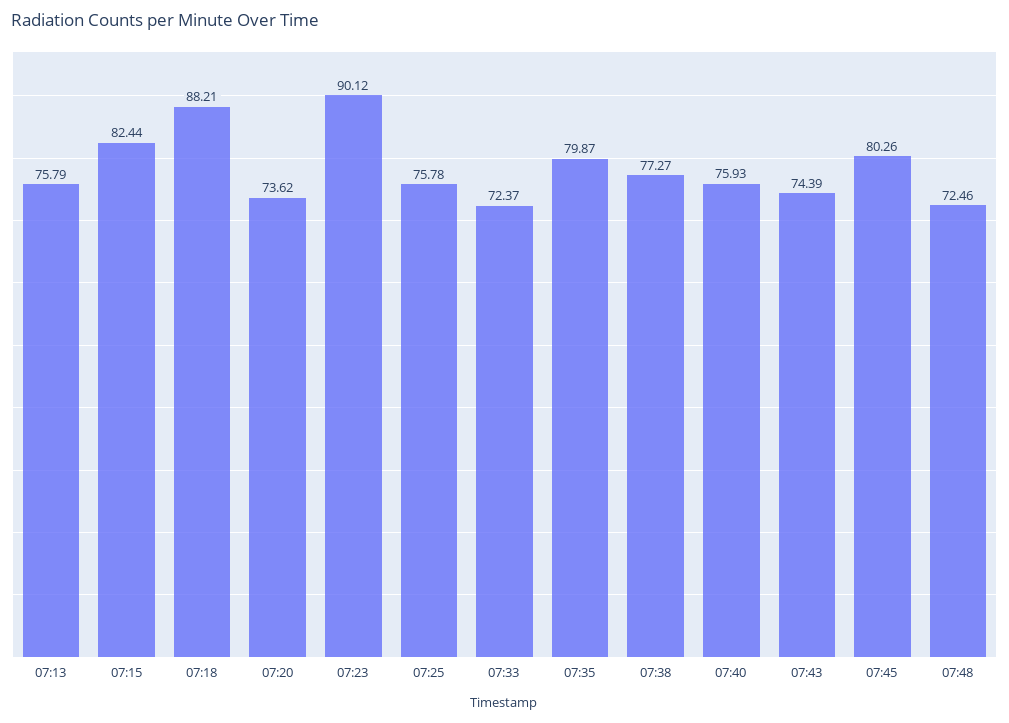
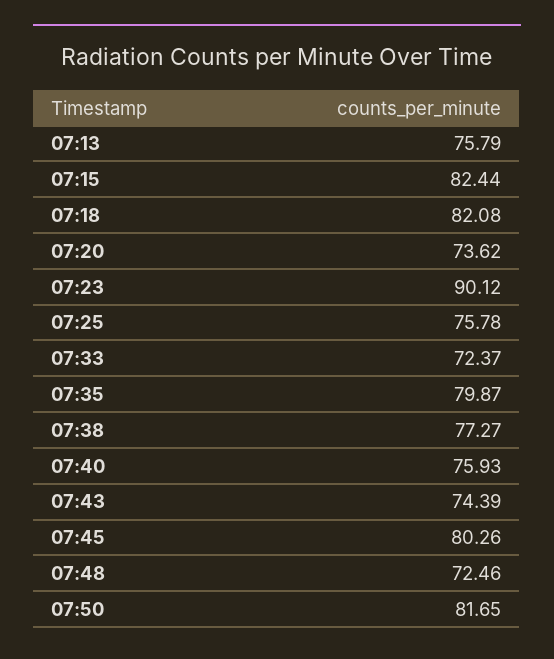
07:18: 88.21 -> 82.08
07:50: none -> 81.65

